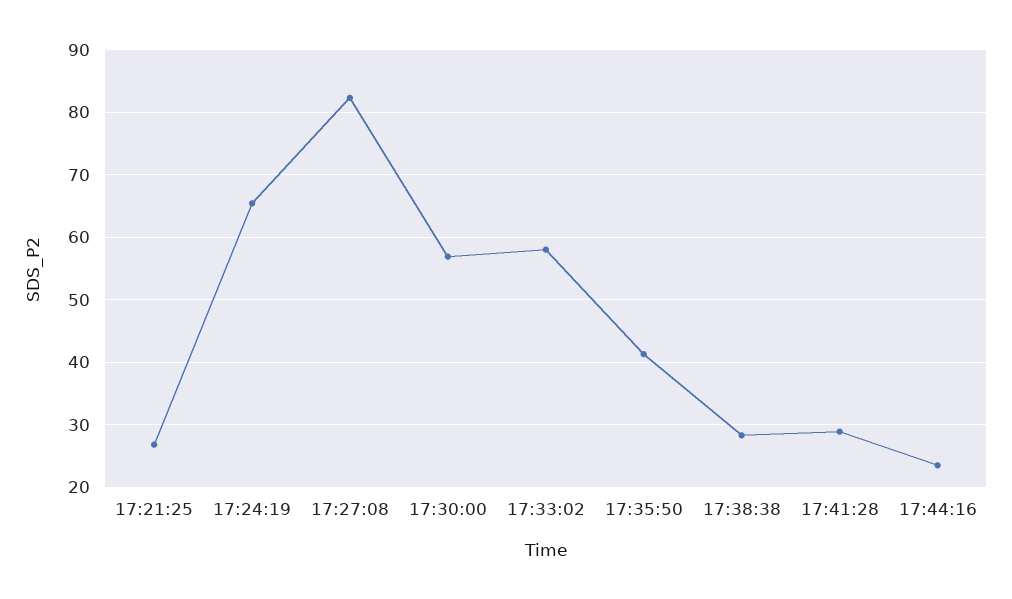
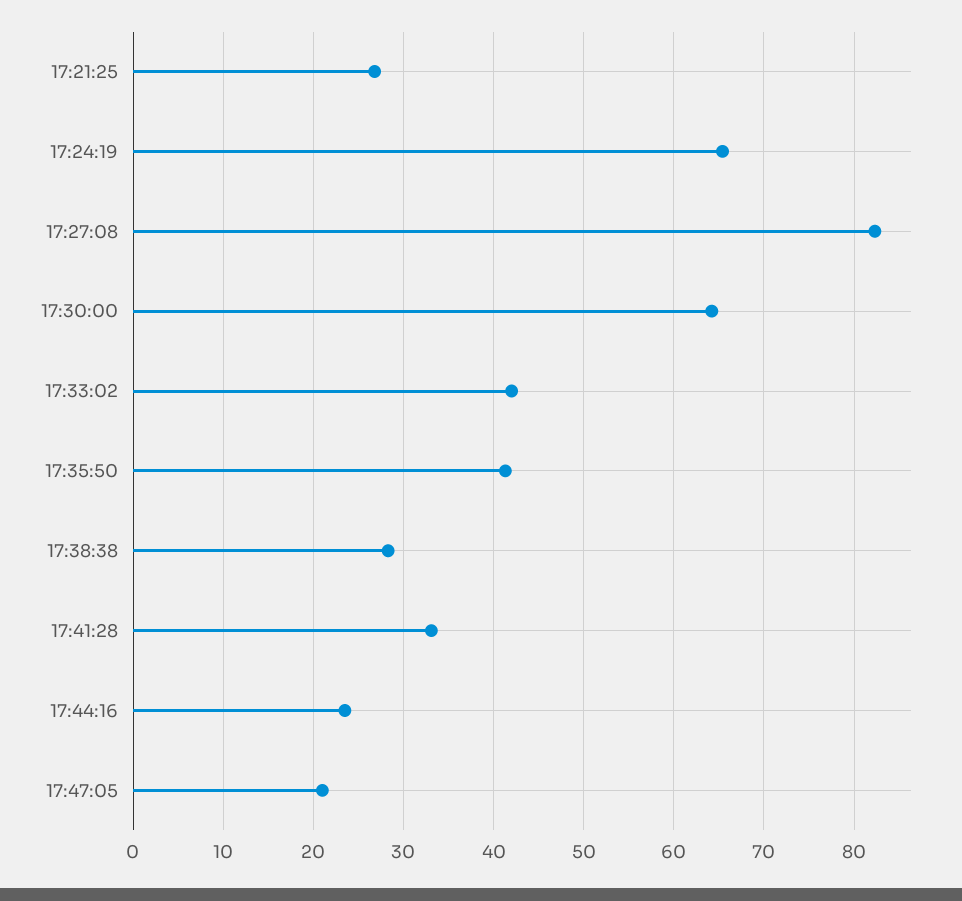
17:30:00: 57 -> 64
17:33:02: 58 -> 42
17:41:28: 29 -> 33
17:47:05: none -> 21

